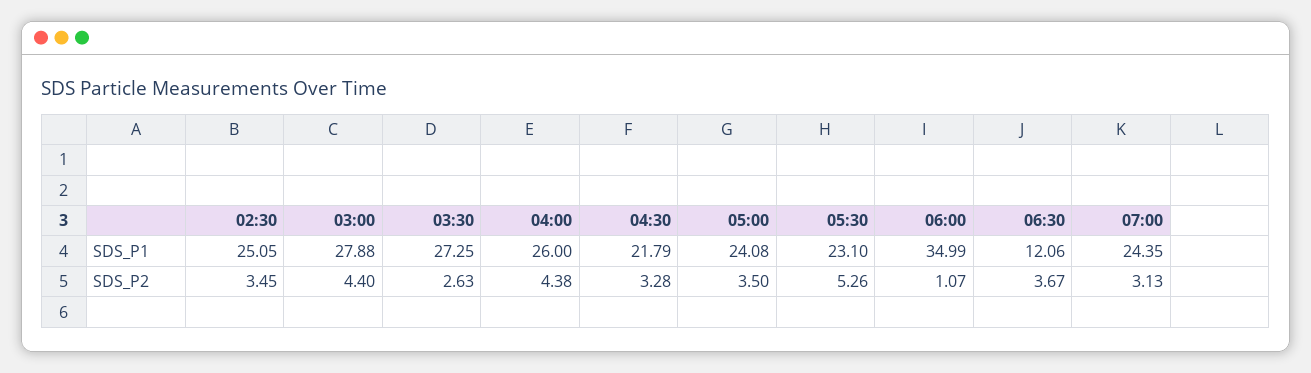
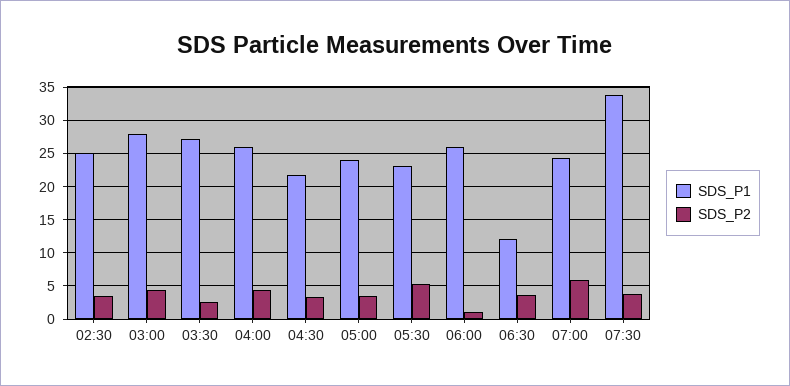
SDS_P1, 06:00: 34.99 -> 26
SDS_P2, 07:00: 3.13 -> 6
SDS_P1, 07:30: none -> 34
SDS_P2, 07:30: none -> 4

